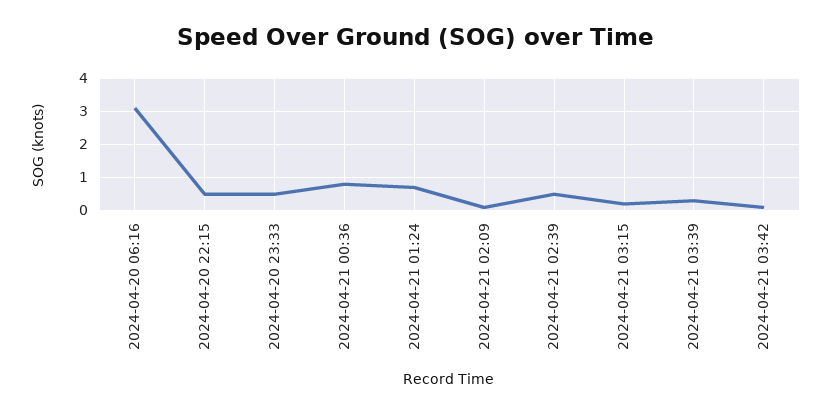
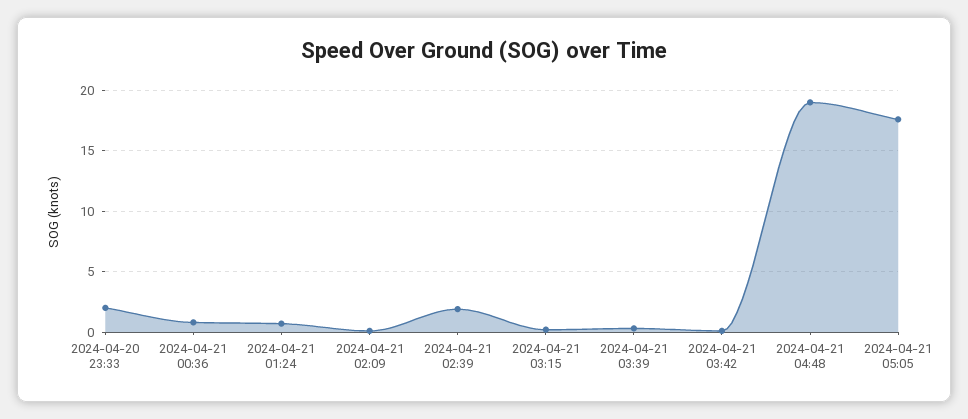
2024-04-20 06:16: 3 -> none
2024-04-20 22:15: 0.5 -> none
2024-04-20 23:33: 0.5 -> 2
2024-04-21 02:39: 0.5 -> 2
2024-04-21 04:48: none -> 19
2024-04-21 05:05: none -> 17.5

